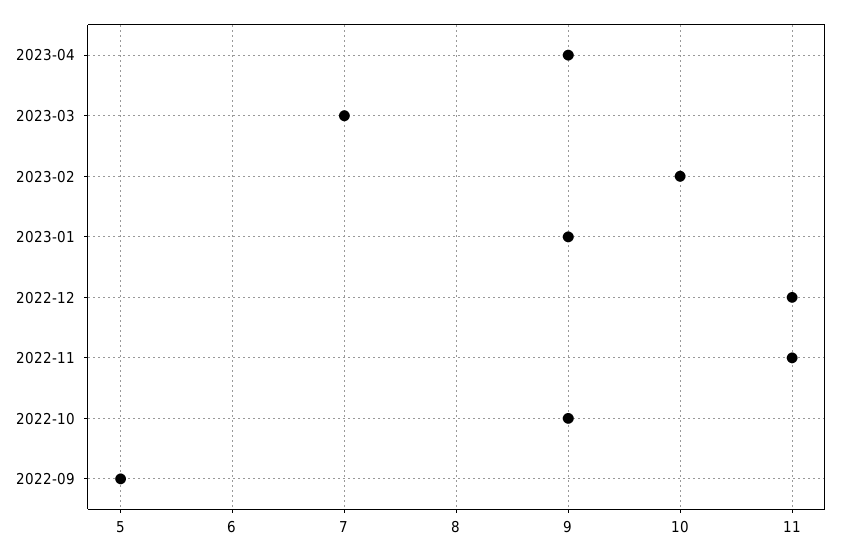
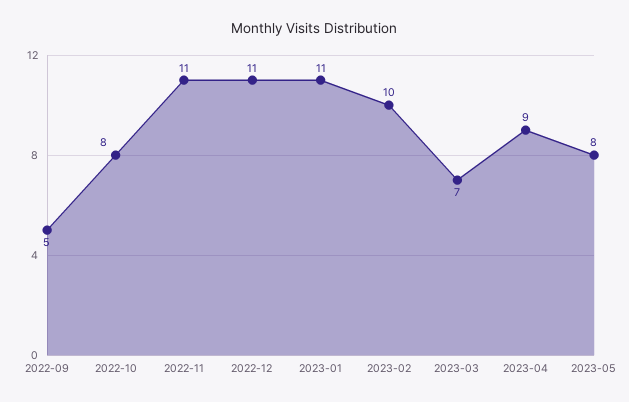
2023-01: 9 -> 11
2022-10: 9 -> 8
2023-05: none -> 8

